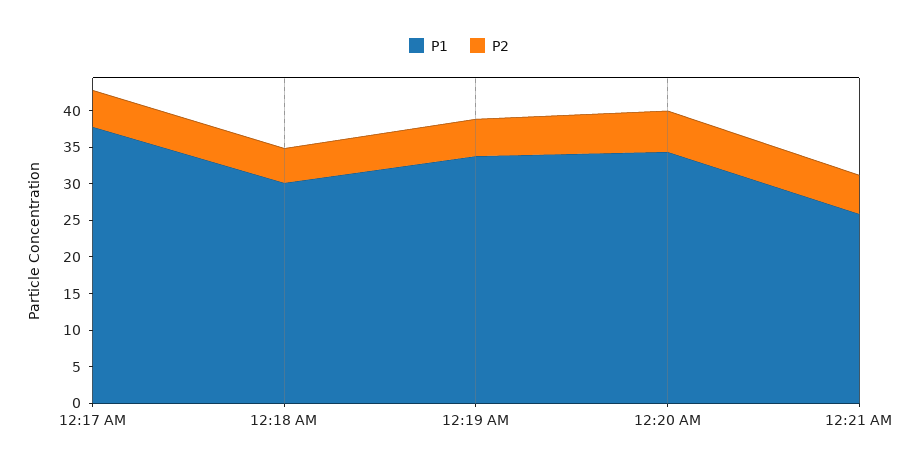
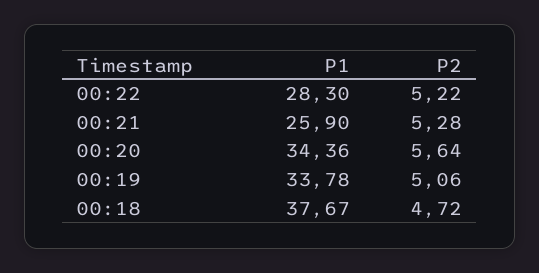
P1, 12:17 AM: 37.5 -> none
P2, 12:17 AM: 5 -> none
P1, 12:18 AM: 30 -> 37.67
P1, 00:22: none -> 28.3
P2, 00:22: none -> 5.22

